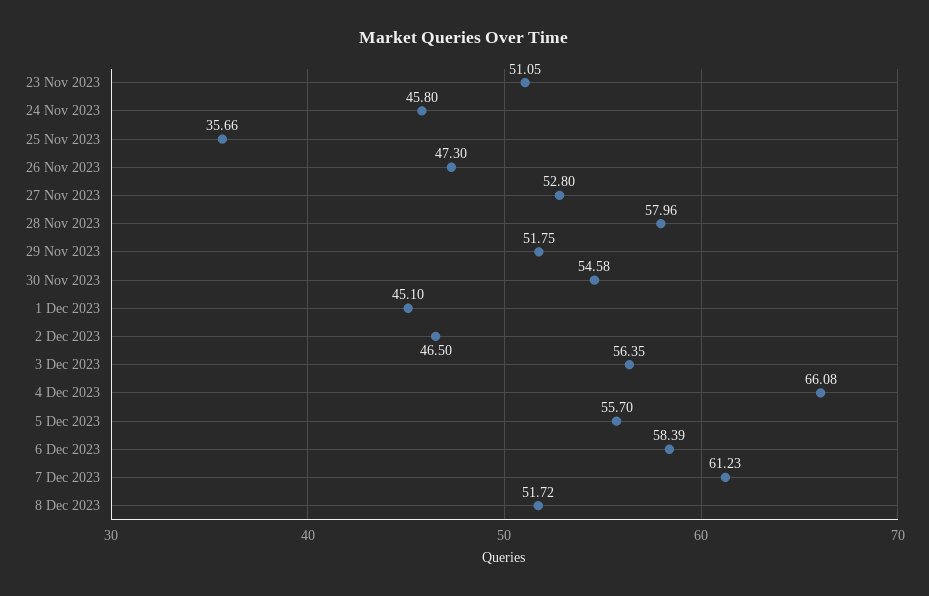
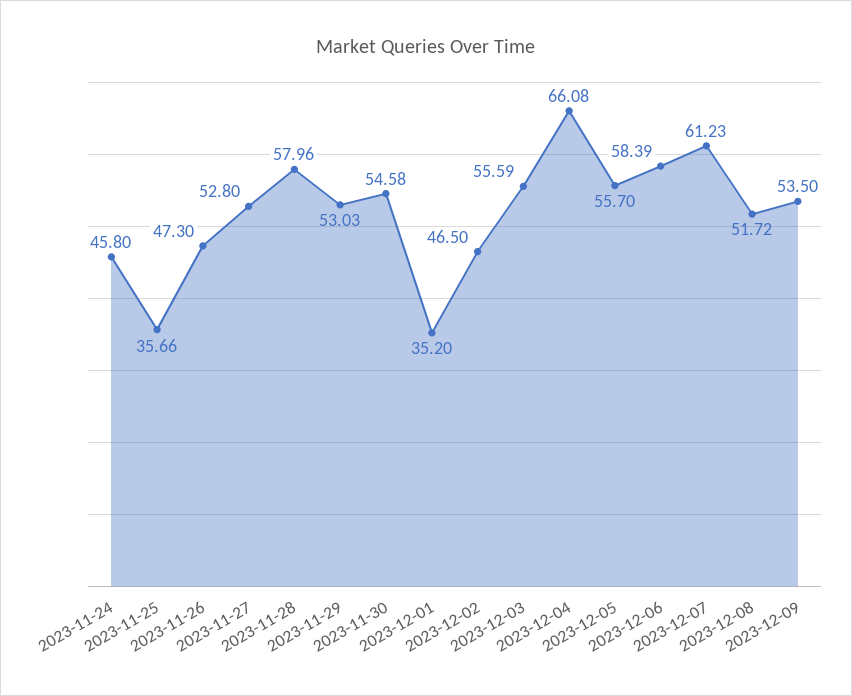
23 Nov 2023: 51.05 -> none
29 Nov 2023: 51.75 -> 53.03
1 Dec 2023: 45.1 -> 35.2
3 Dec 2023: 56.35 -> 55.59
2023-12-09: none -> 53.5

